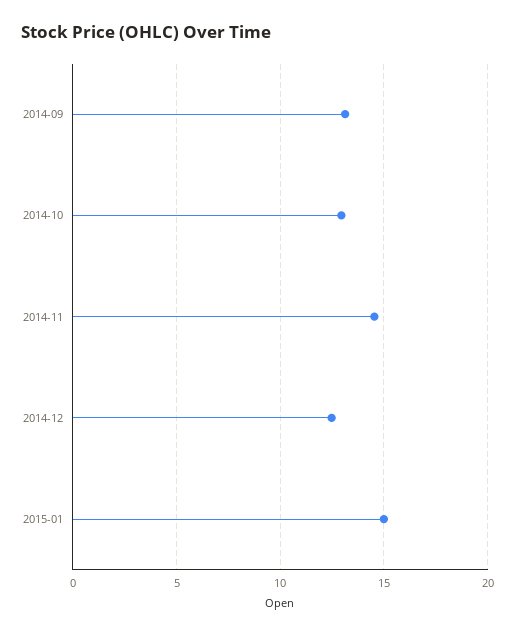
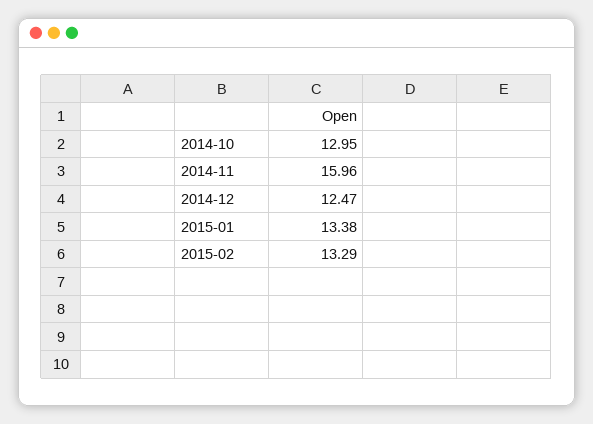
2014-09: 13 -> none
2014-11: 14.5 -> 15.96
2015-01: 15 -> 13.38
2015-02: none -> 13.29

